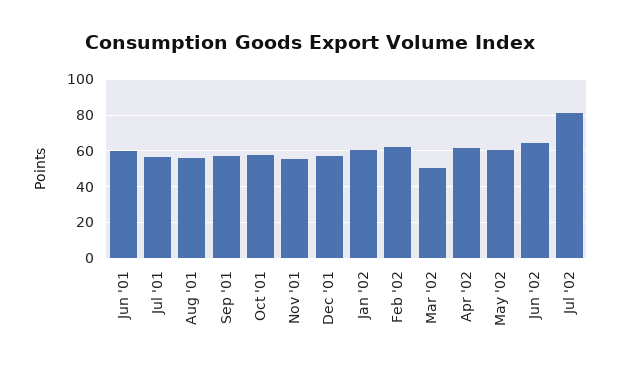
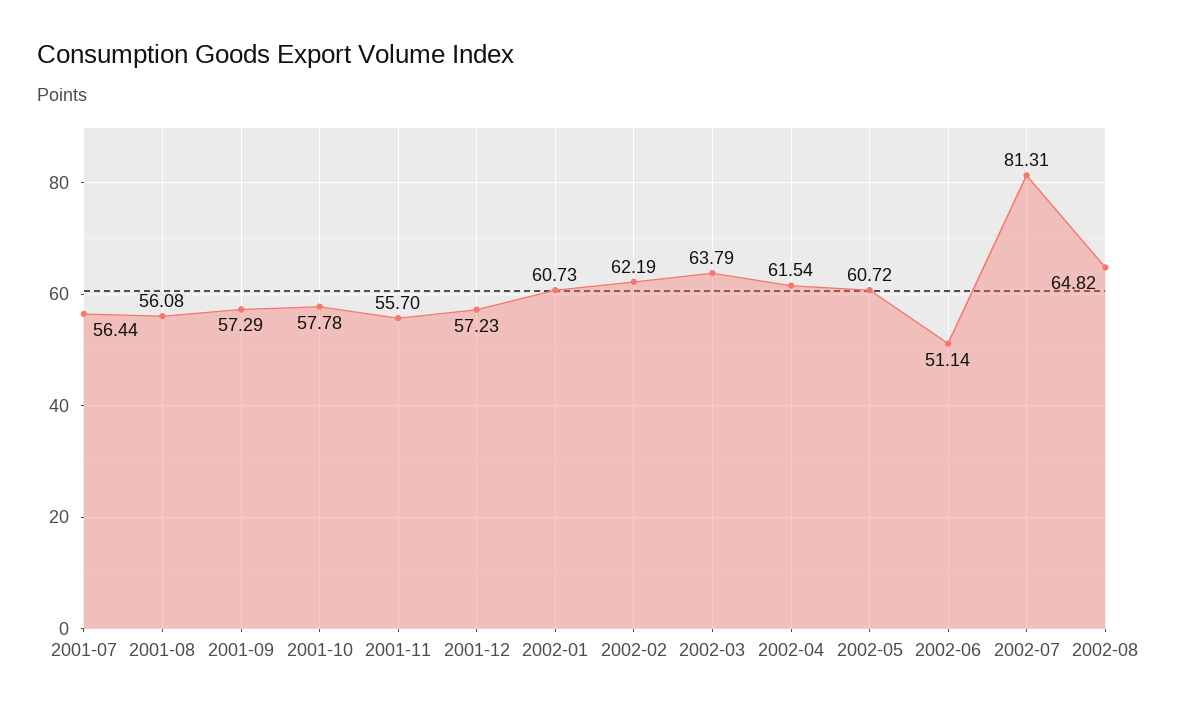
Jun '01: 60 -> none
Mar '02: 50 -> 63.79
Jun '02: 65 -> 51.14
2002-08: none -> 64.82

